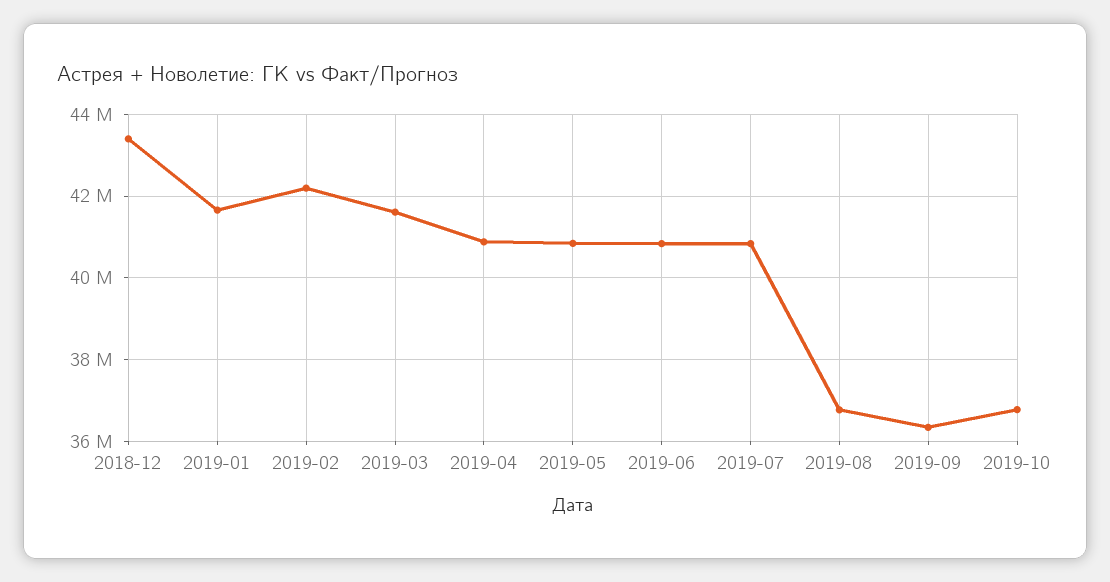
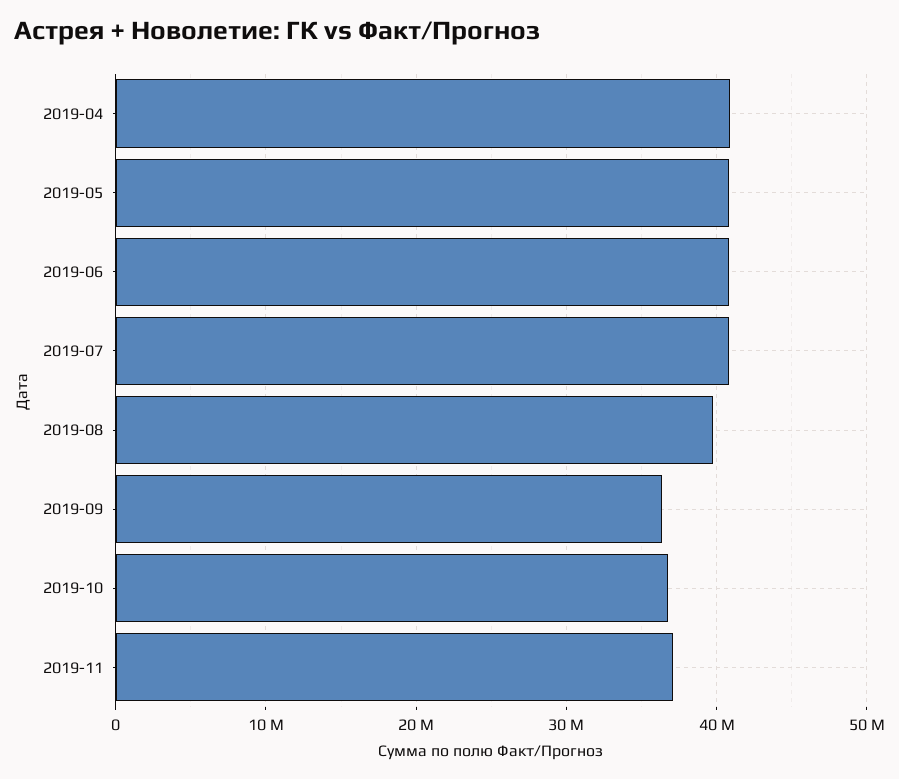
2018-12: 43400000 -> none
2019-01: 41600000 -> none
2019-02: 42200000 -> none
2019-03: 41600000 -> none
2019-08: 36800000 -> 40000000
2019-11: none -> 37000000

